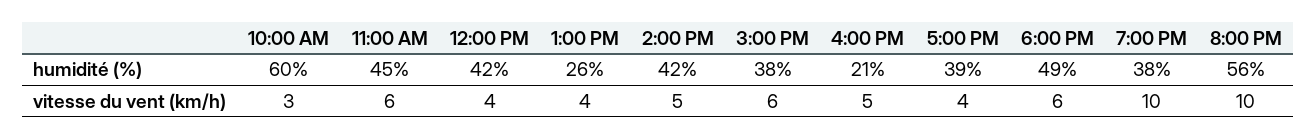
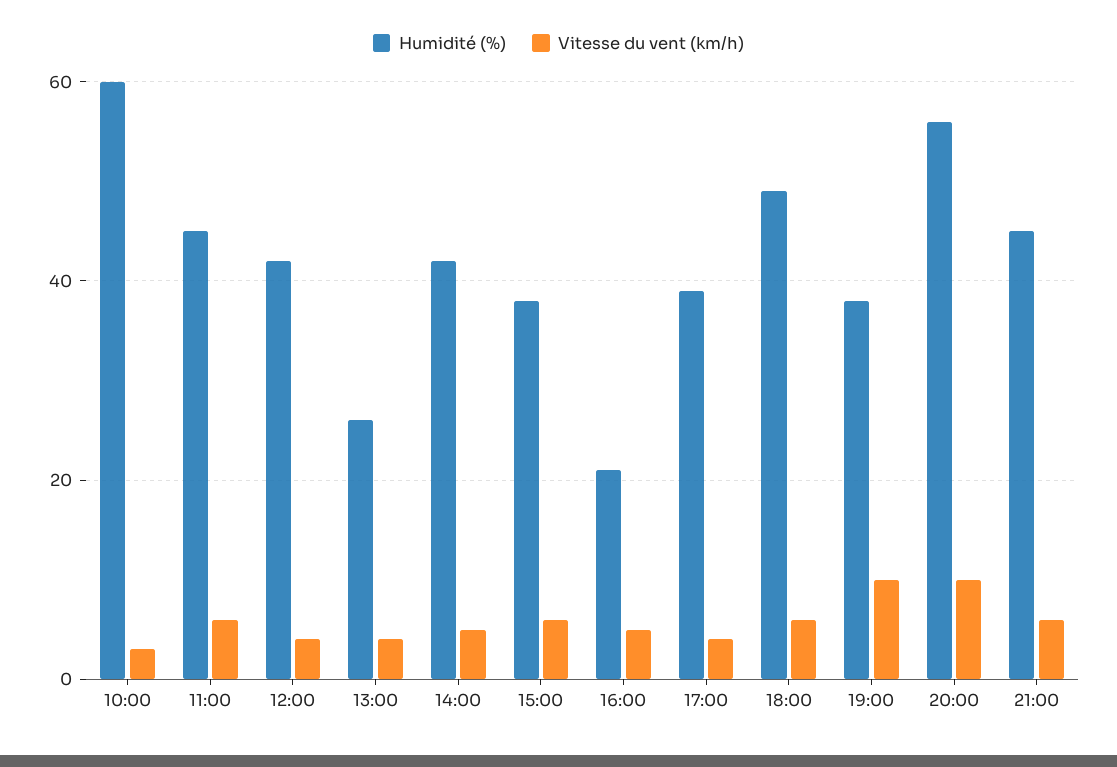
humidité (%), 21:00: none -> 45
vitesse du vent (km/h), 21:00: none -> 5

